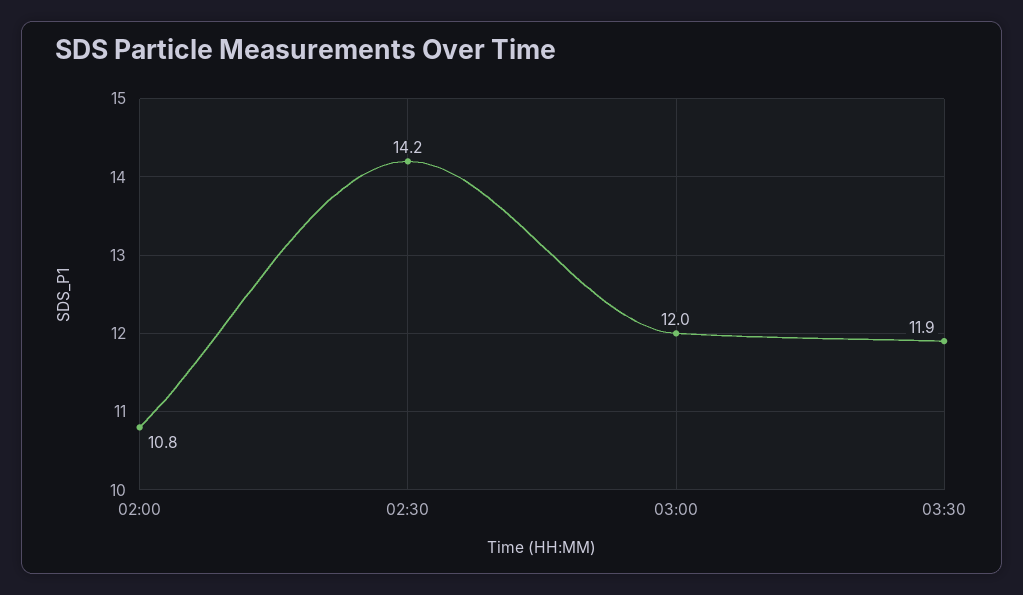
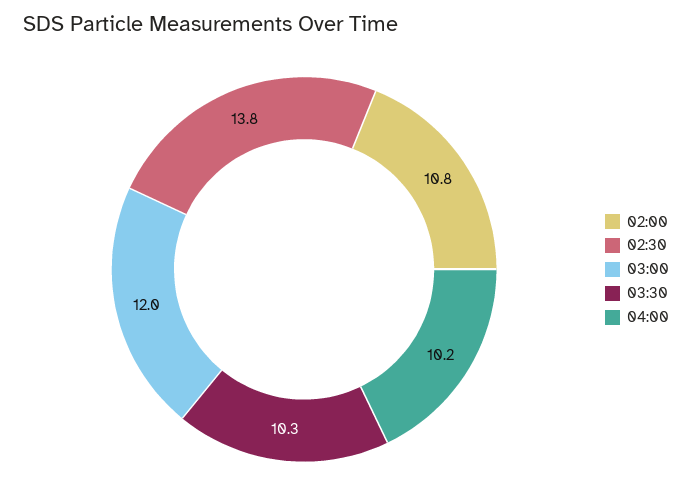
02:30: 14.2 -> 13.8
03:30: 11.9 -> 10.3
04:00: none -> 10.2

